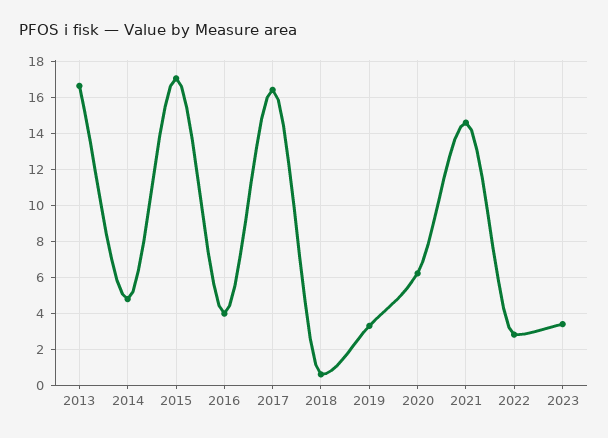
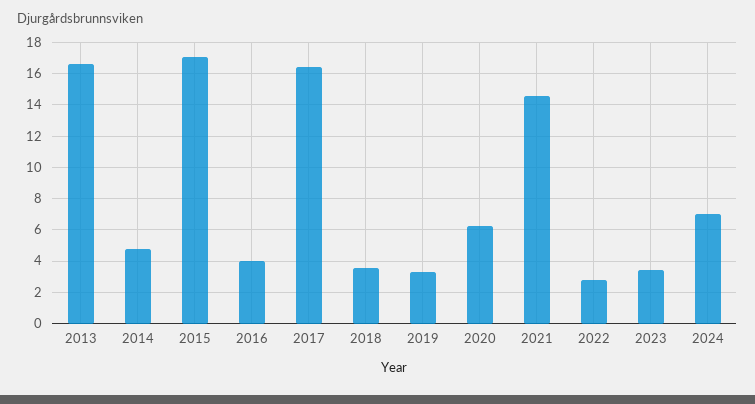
2018: 0.5 -> 3.5
2024: none -> 7

